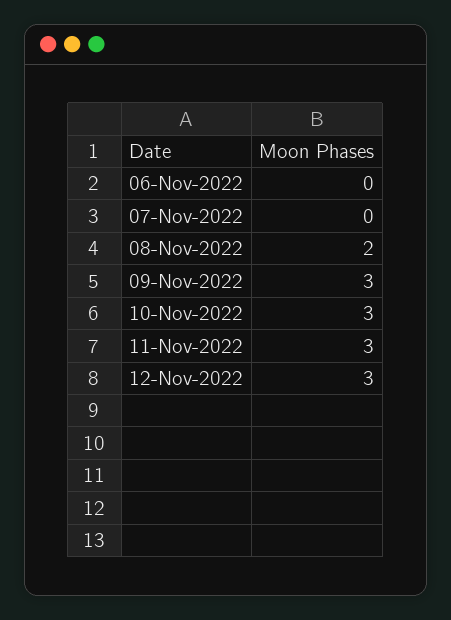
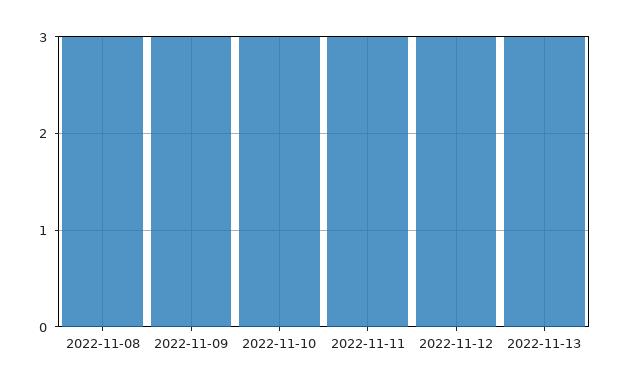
06-Nov-2022: 0 -> none
07-Nov-2022: 0 -> none
08-Nov-2022: 2 -> 3
2022-11-13: none -> 3

